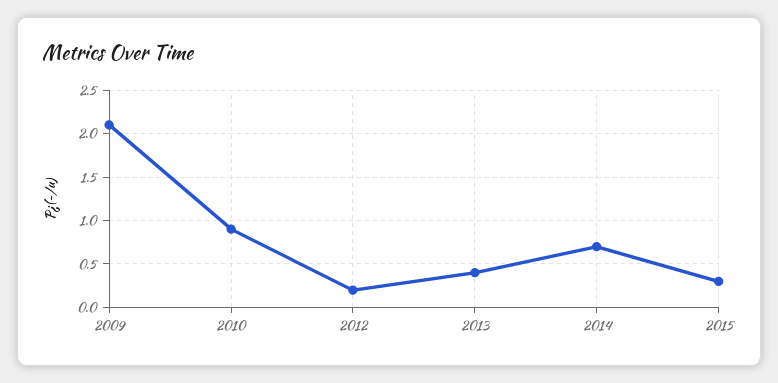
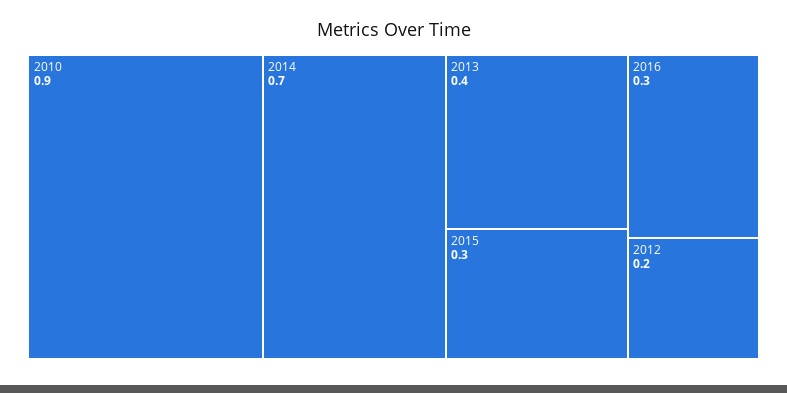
2009: 2.1 -> none
2016: none -> 0.3

